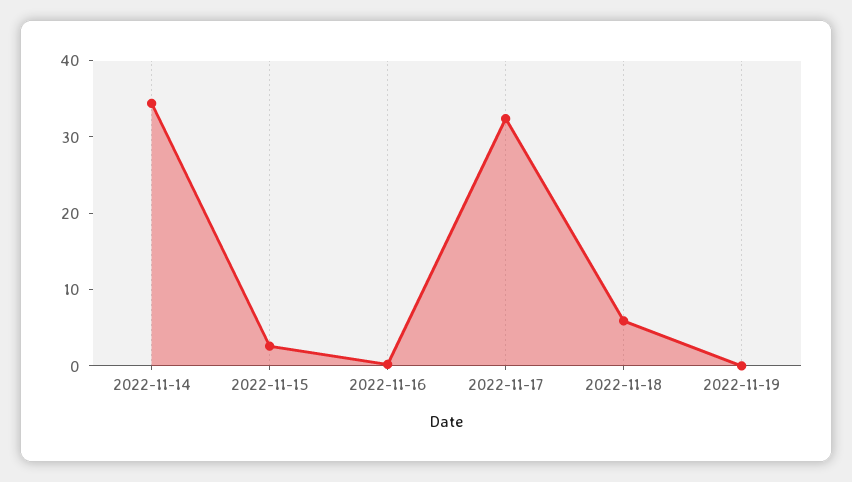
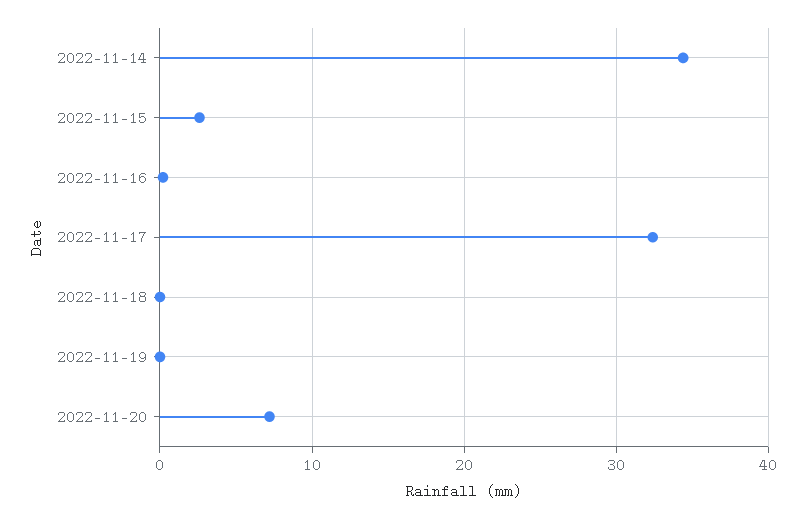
2022-11-18: 6 -> 0
2022-11-20: none -> 7

